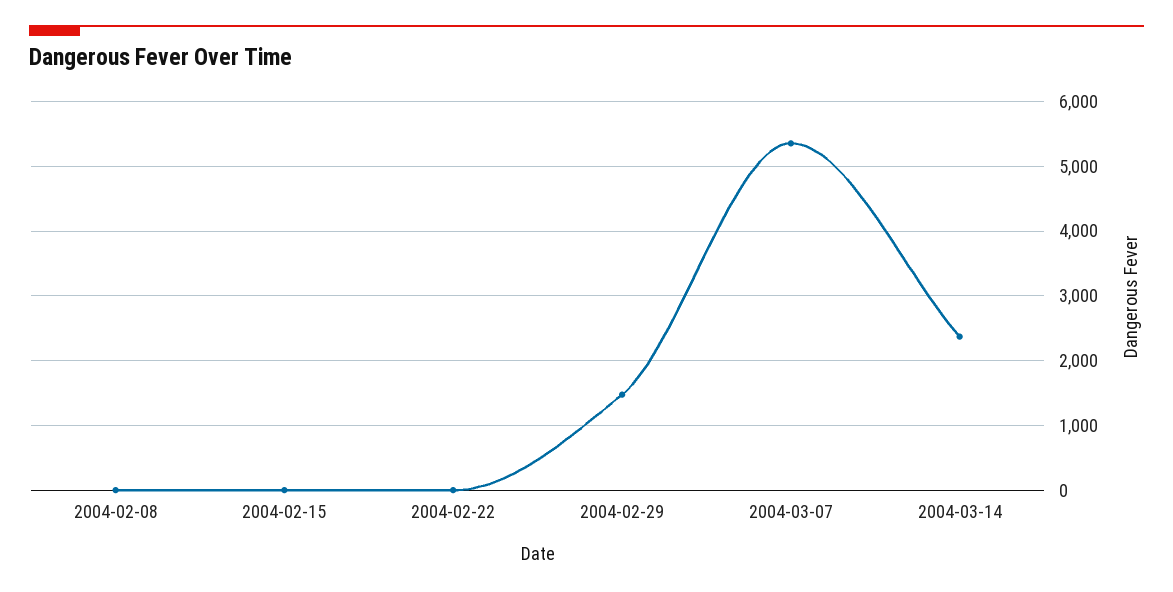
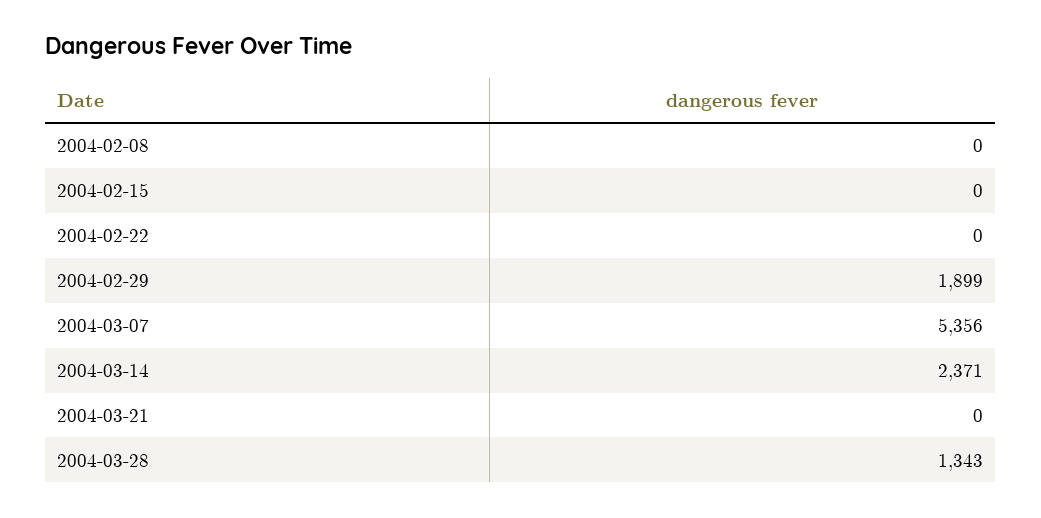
2004-02-29: 1500 -> 1899
2004-03-21: none -> 0
2004-03-28: none -> 1343

